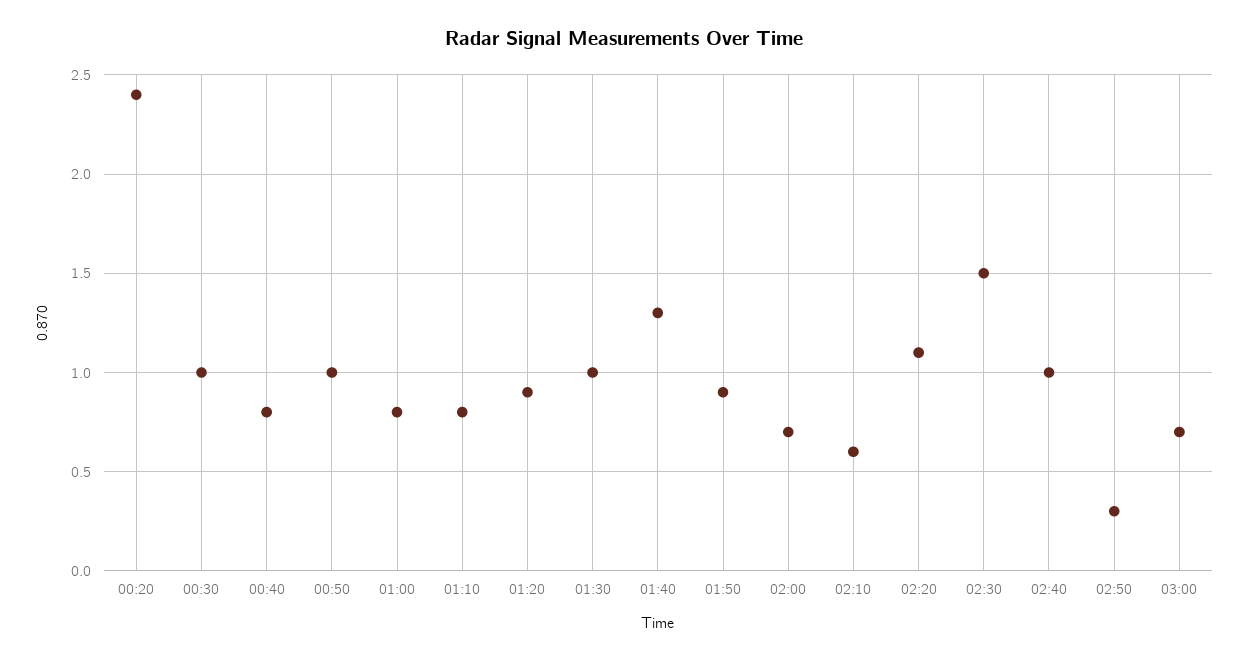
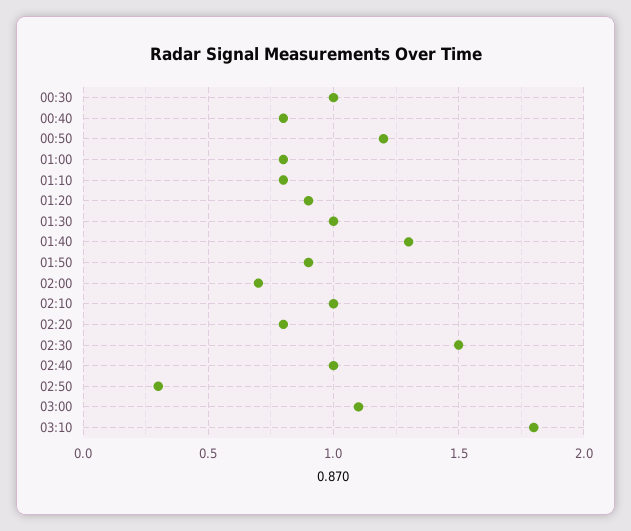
00:20: 2.4 -> none
00:50: 1 -> 1.2
02:10: 0.6 -> 1
02:20: 1.1 -> 0.8
03:00: 0.7 -> 1.1
03:10: none -> 1.8

